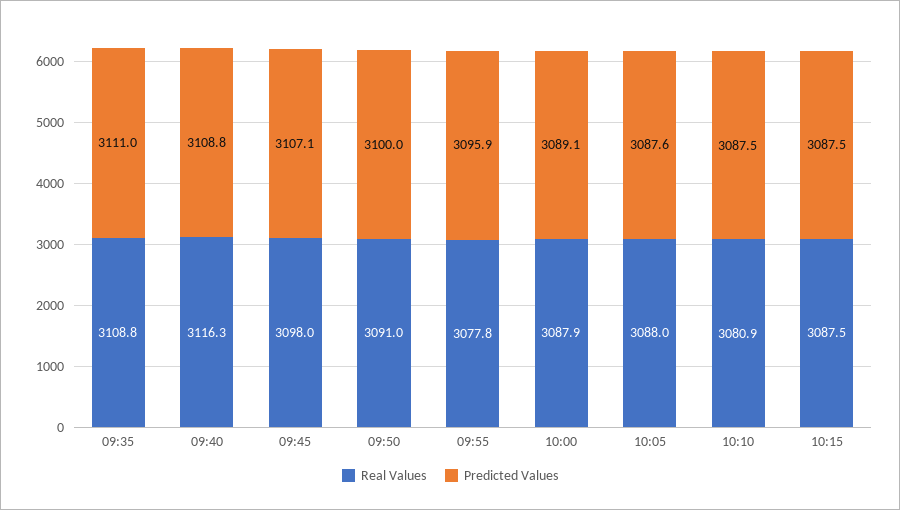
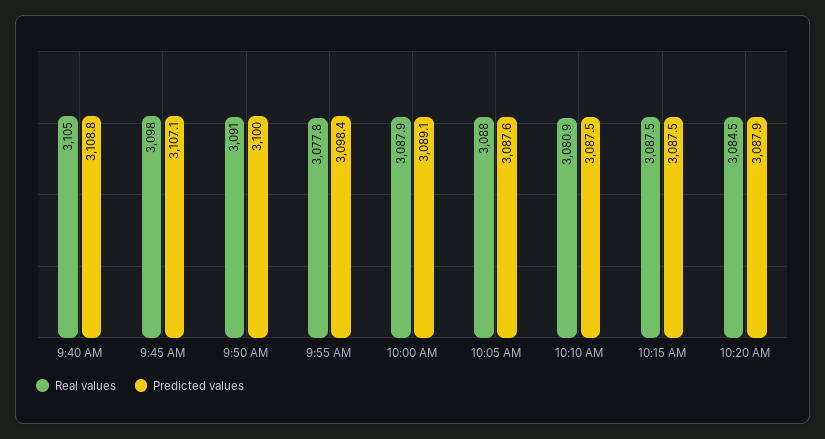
Real Values, 09:35: 3108.8 -> none
Predicted Values, 09:35: 3111 -> none
Real Values, 09:40: 3116.3 -> 3105
Predicted Values, 09:55: 3095.9 -> 3098.4
Real Values, 10:20 AM: none -> 3084.5
Predicted Values, 10:20 AM: none -> 3087.9

